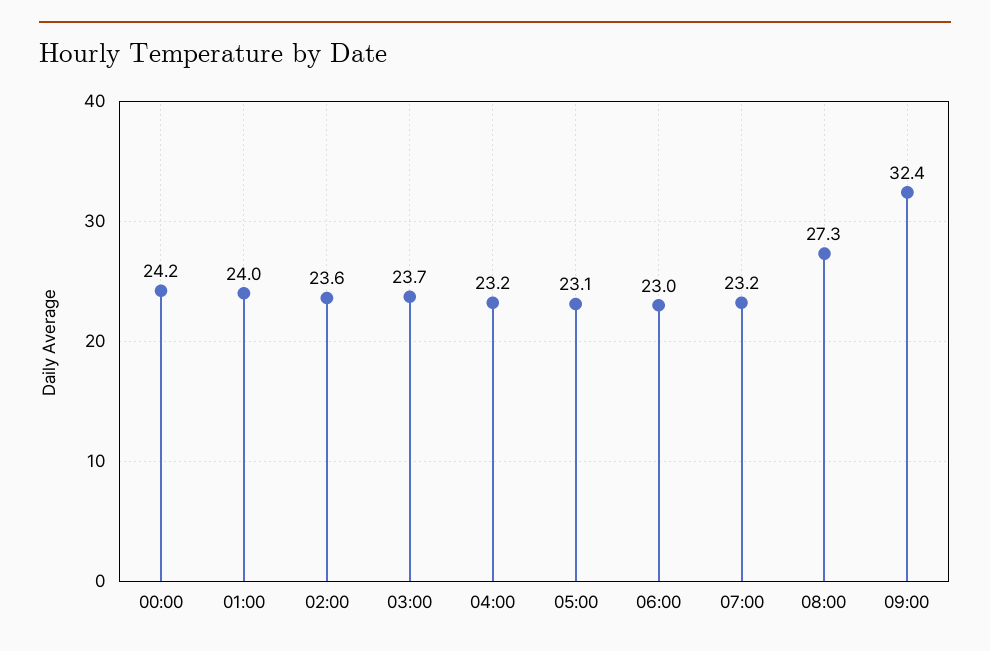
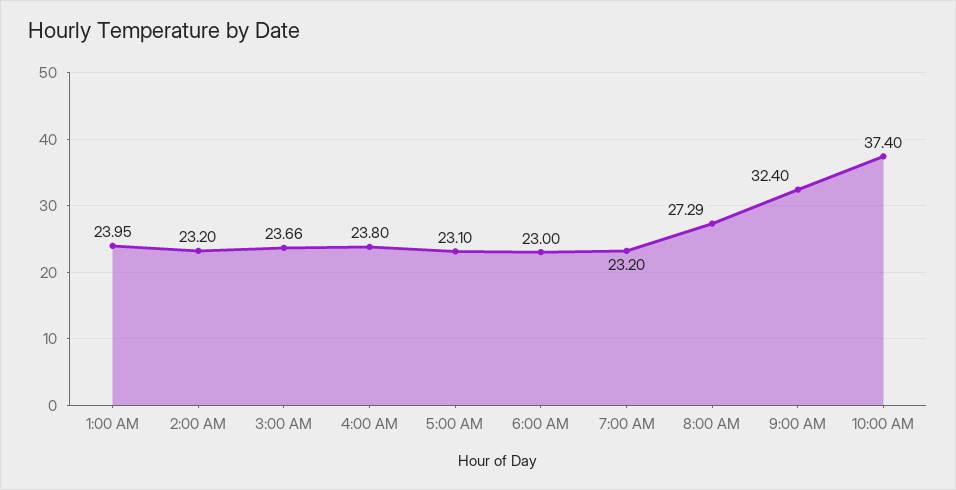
00:00: 24.2 -> none
02:00: 23.6 -> 23.2
04:00: 23.2 -> 23.8
10:00 AM: none -> 37.4

